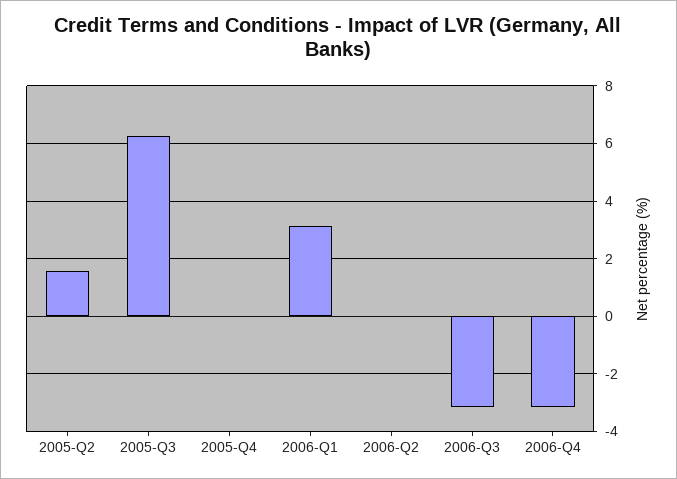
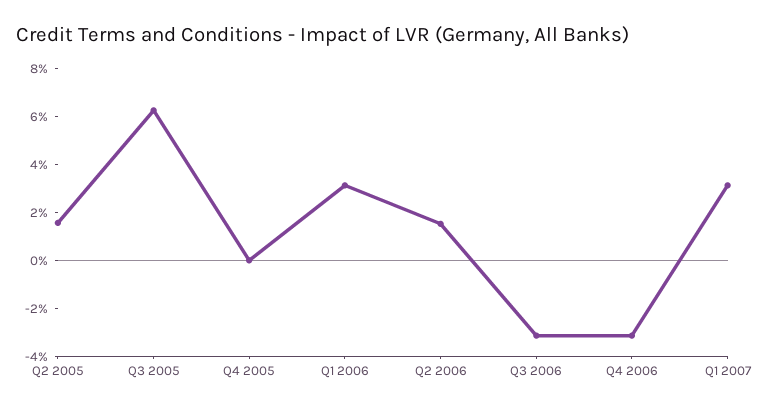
2006-Q2: 0 -> 1.5
Q1 2007: none -> 3

